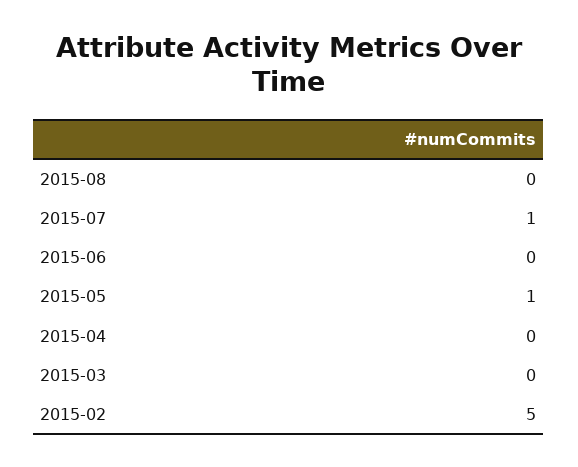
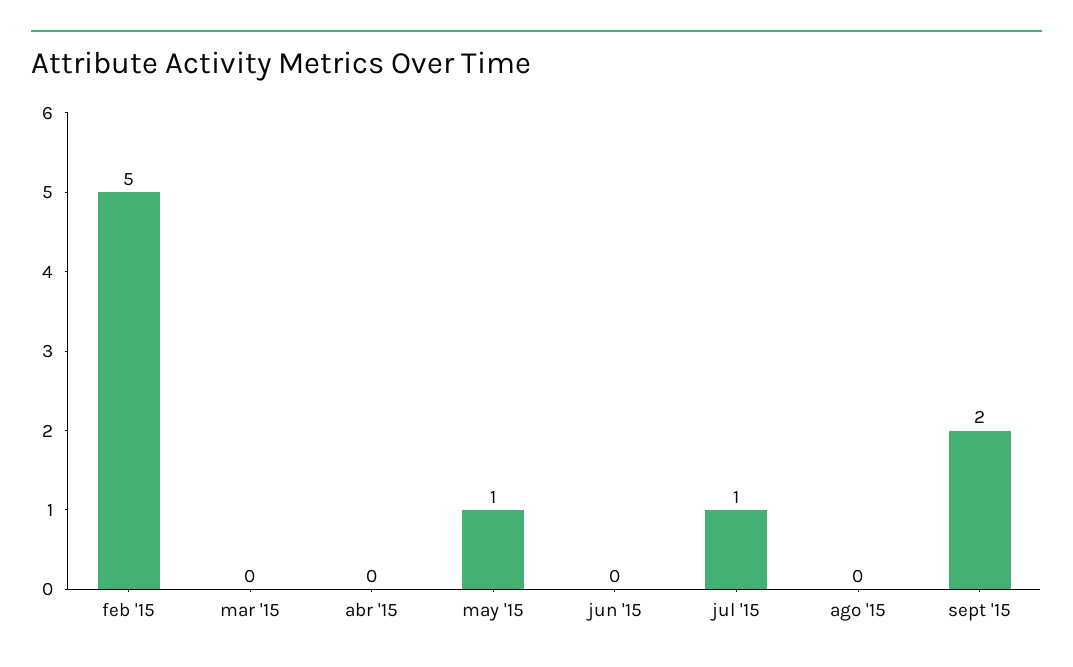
sept '15: none -> 2

